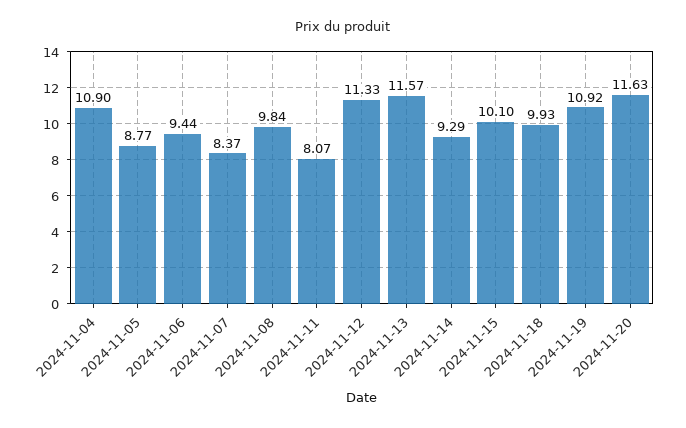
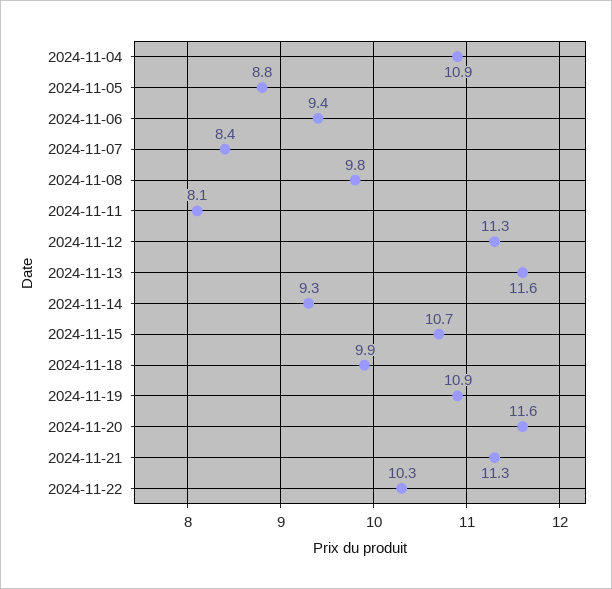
2024-11-15: 10.1 -> 10.7
2024-11-21: none -> 11.3
2024-11-22: none -> 10.3

